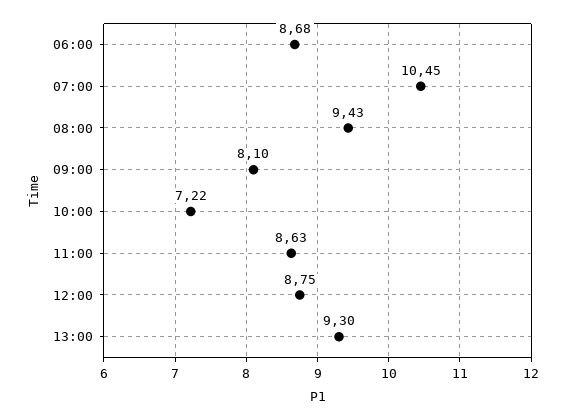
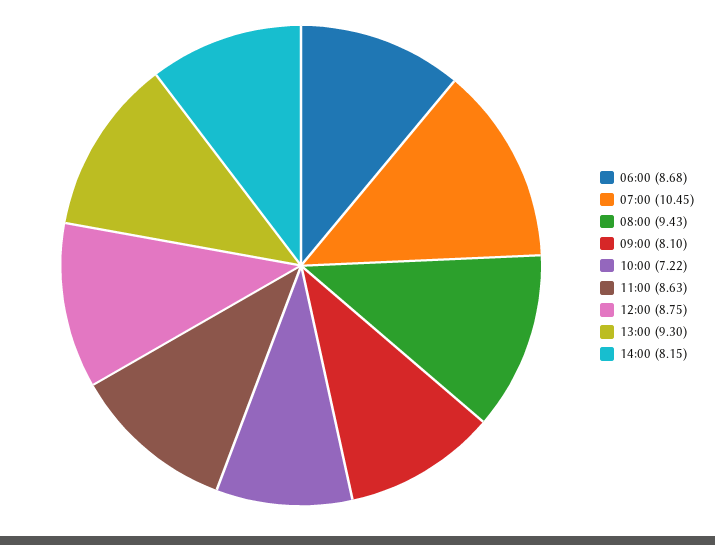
14:00: none -> 8.15

